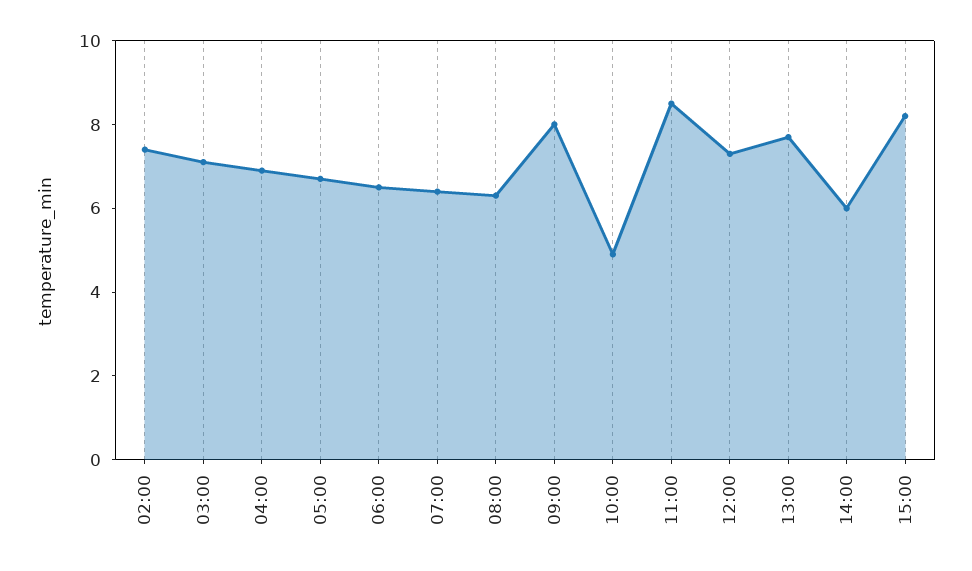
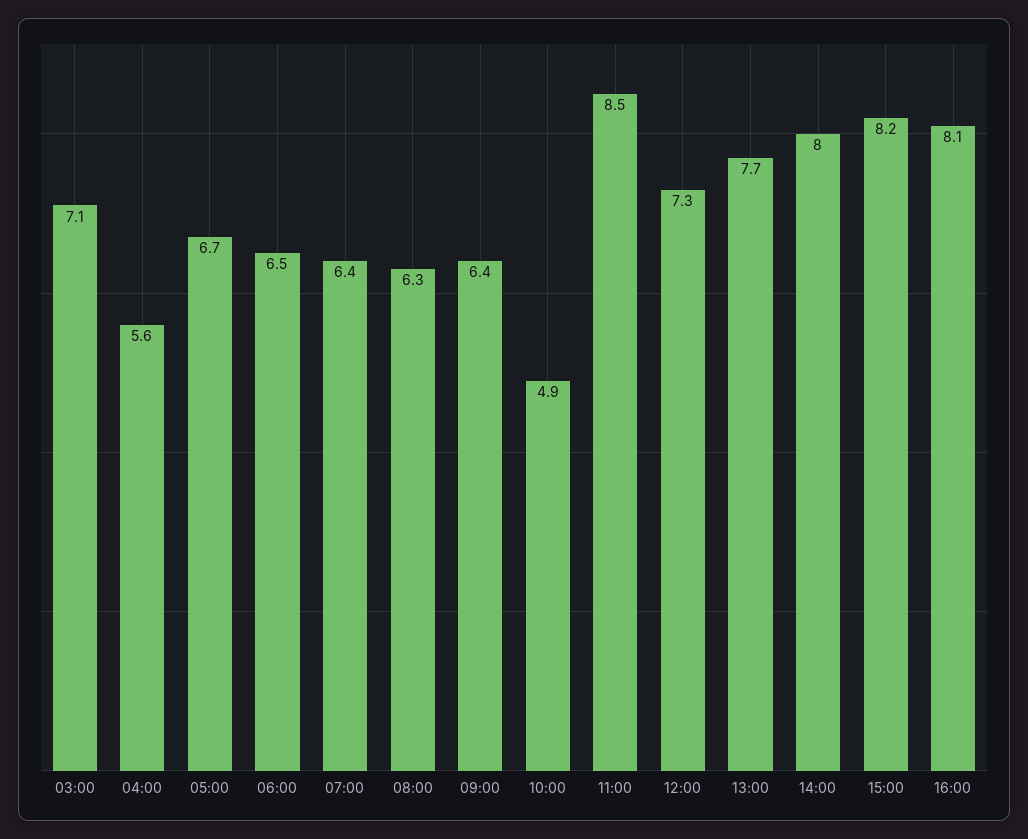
02:00: 7.5 -> none
04:00: 7 -> 5.6
09:00: 8 -> 6.4
14:00: 6 -> 8
16:00: none -> 8.1

